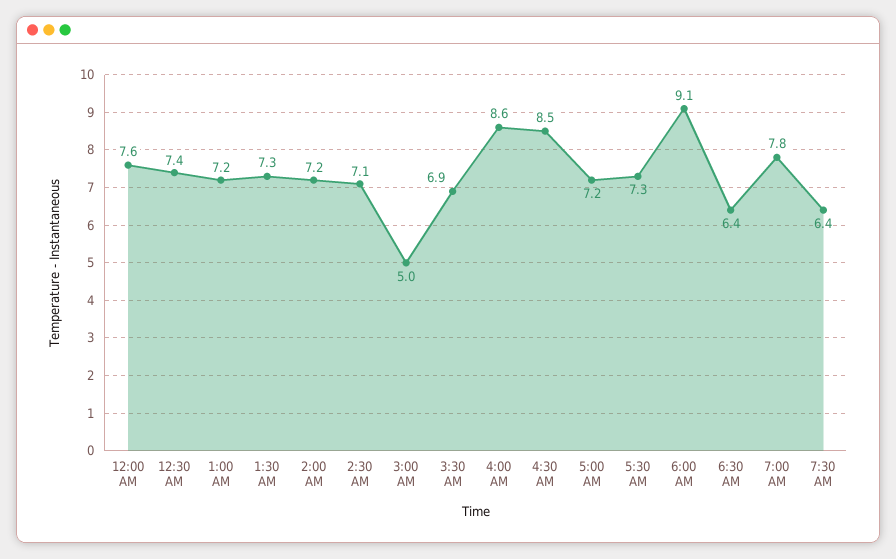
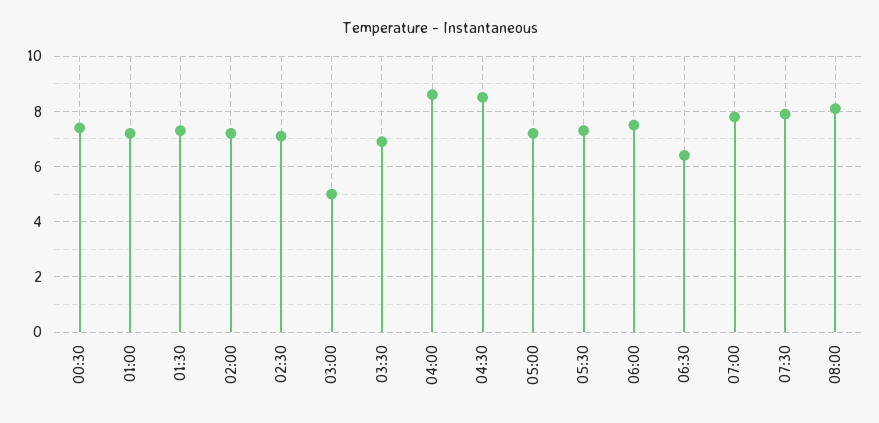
12:00 AM: 7.6 -> none
6:00 AM: 9.1 -> 7.5
7:30 AM: 6.4 -> 8
08:00: none -> 8

